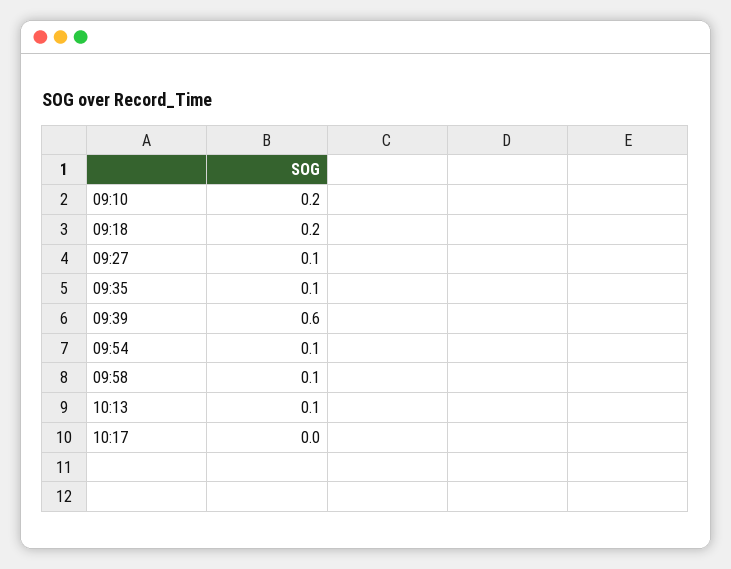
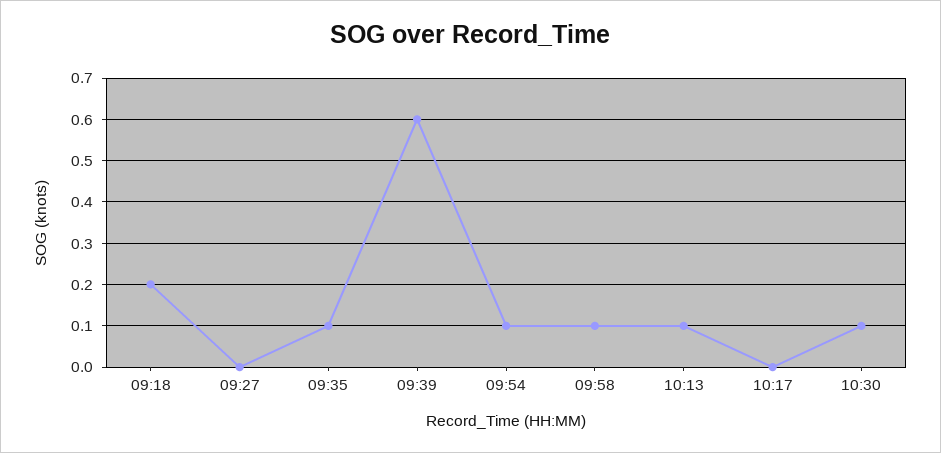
09:10: 0.2 -> none
09:27: 0.1 -> 0
10:30: none -> 0.1

